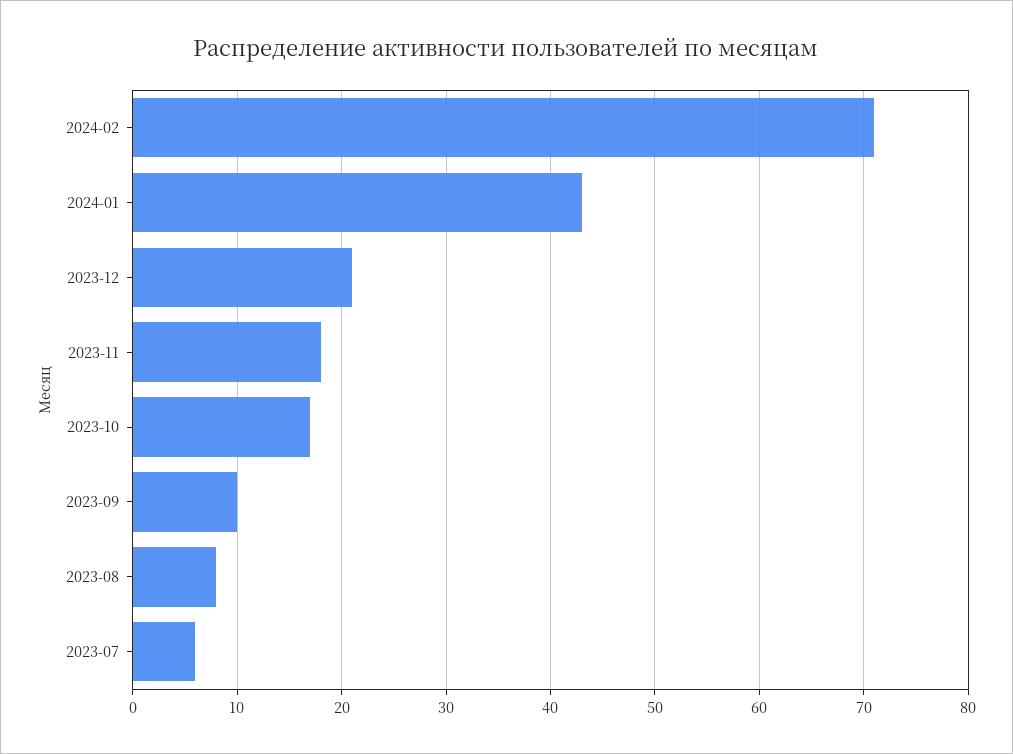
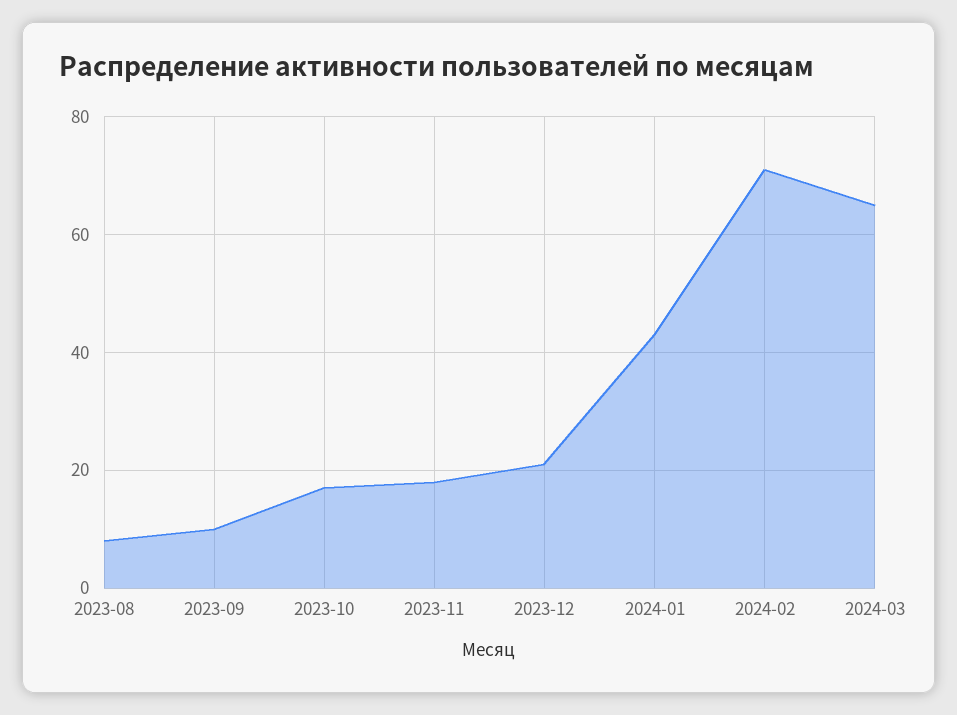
2023-07: 6 -> none
2024-03: none -> 65

